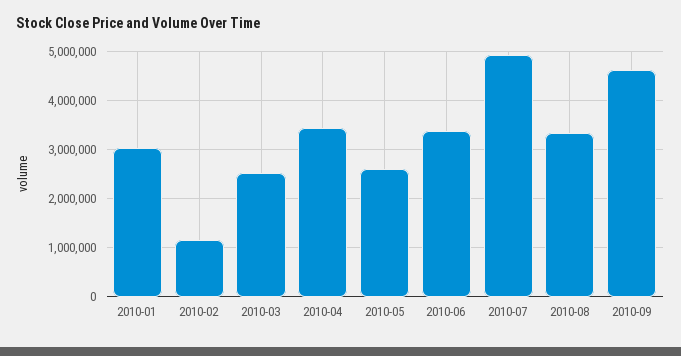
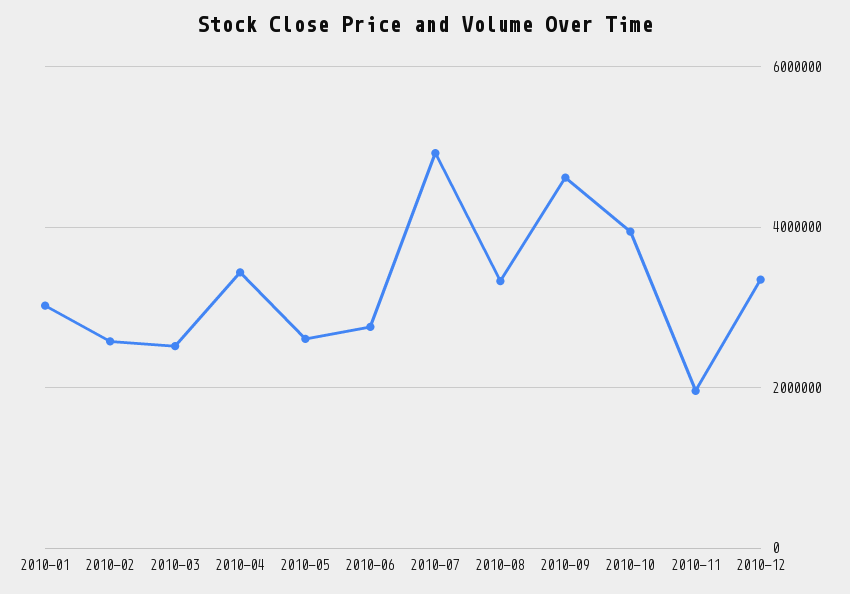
2010-02: 1200000 -> 2600000
2010-06: 3400000 -> 2800000
2010-10: none -> 4000000
2010-11: none -> 2000000
2010-12: none -> 3400000

